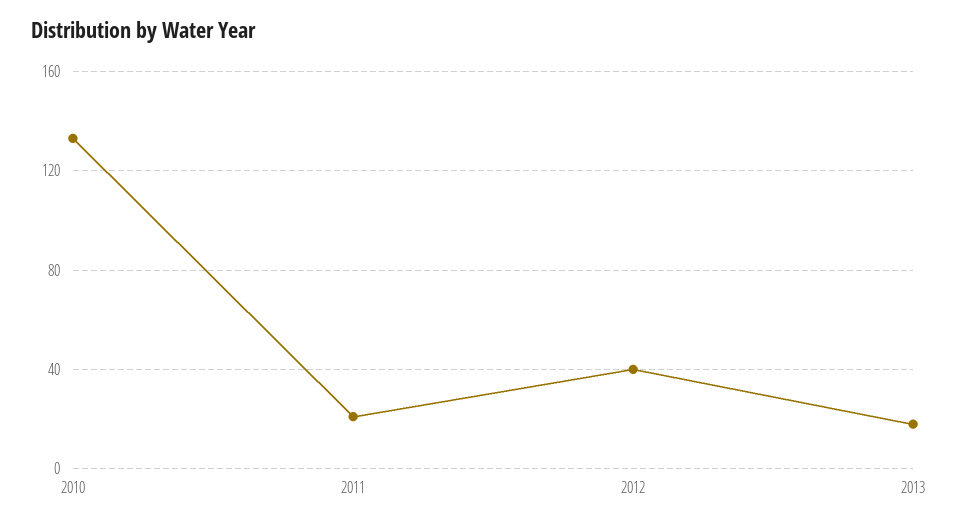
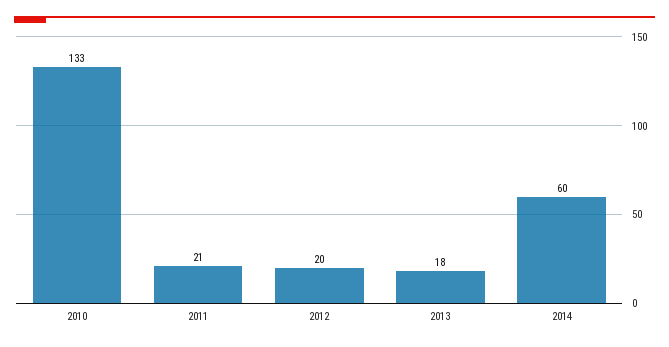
2012: 40 -> 20
2014: none -> 60

